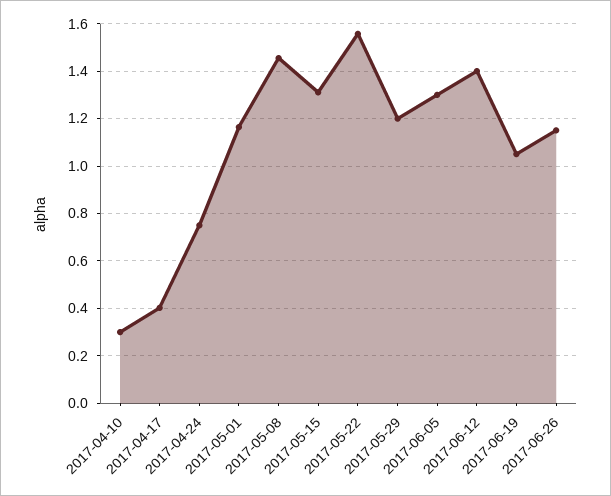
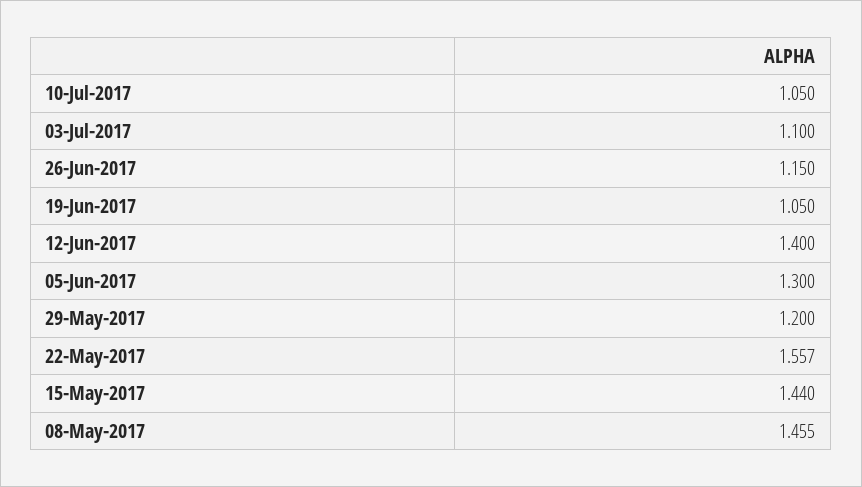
2017-04-10: 0.3 -> none
2017-04-17: 0.4 -> none
2017-04-24: 0.75 -> none
2017-05-01: 1.15 -> none
2017-05-15: 1.3 -> 1.44
10-Jul-2017: none -> 1.05
03-Jul-2017: none -> 1.1

